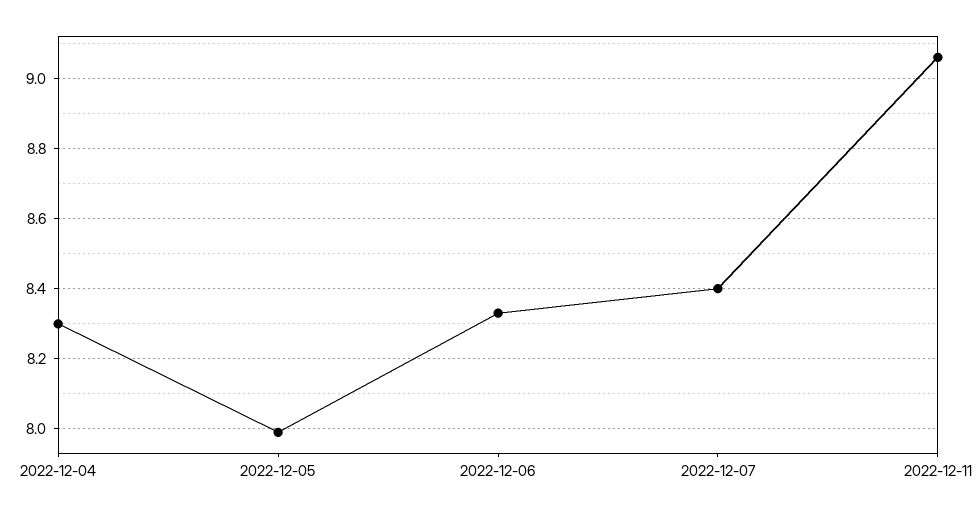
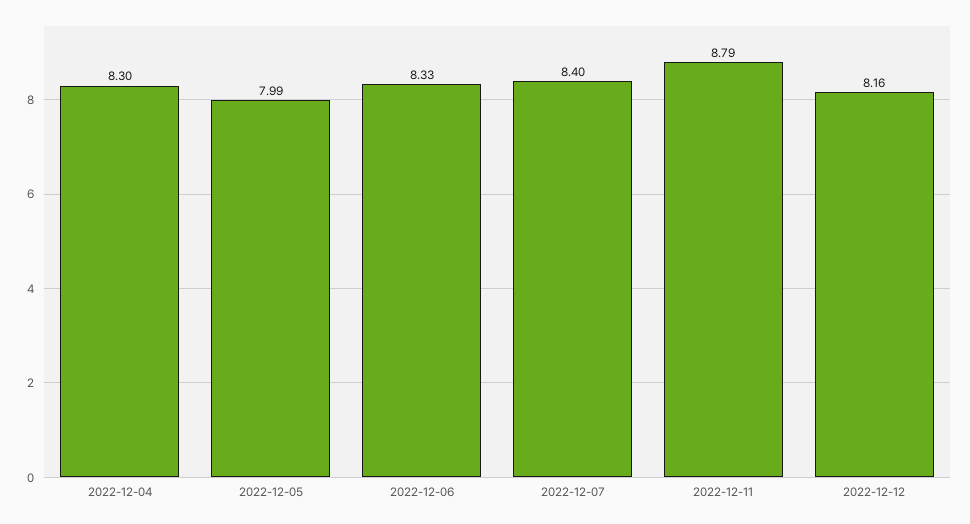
2022-12-11: 9.05 -> 8.79
2022-12-12: none -> 8.16

